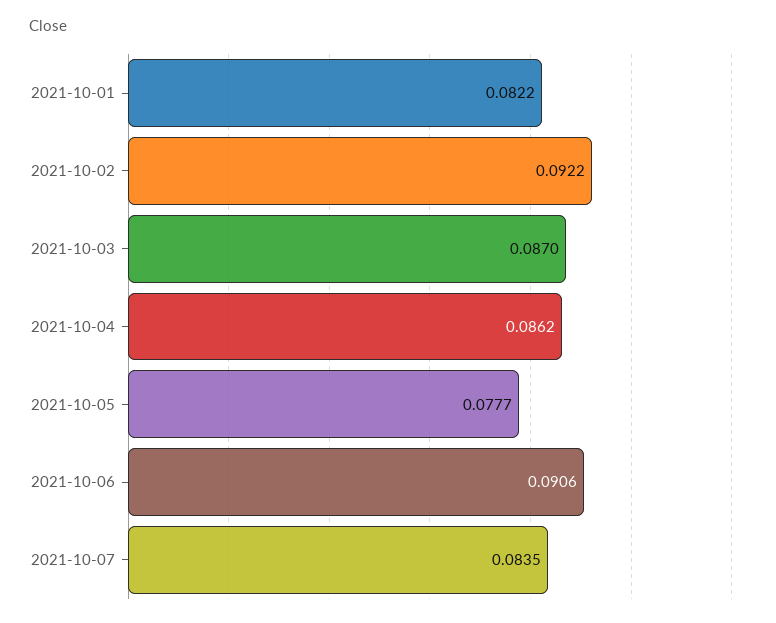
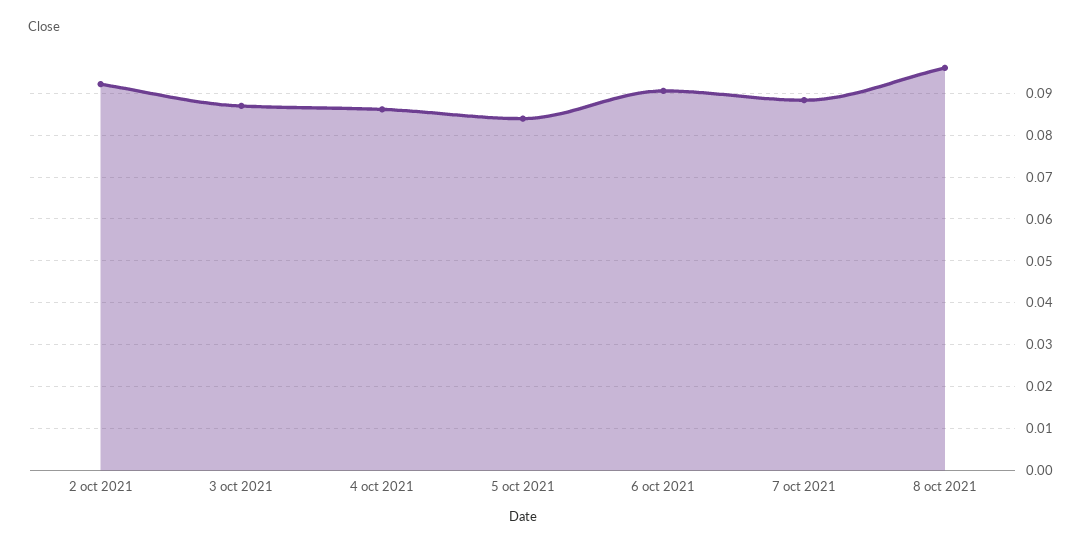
2021-10-01: 0.0822 -> none
2021-10-05: 0.0777 -> 0.084
2021-10-07: 0.0835 -> 0.088
8 oct 2021: none -> 0.096

